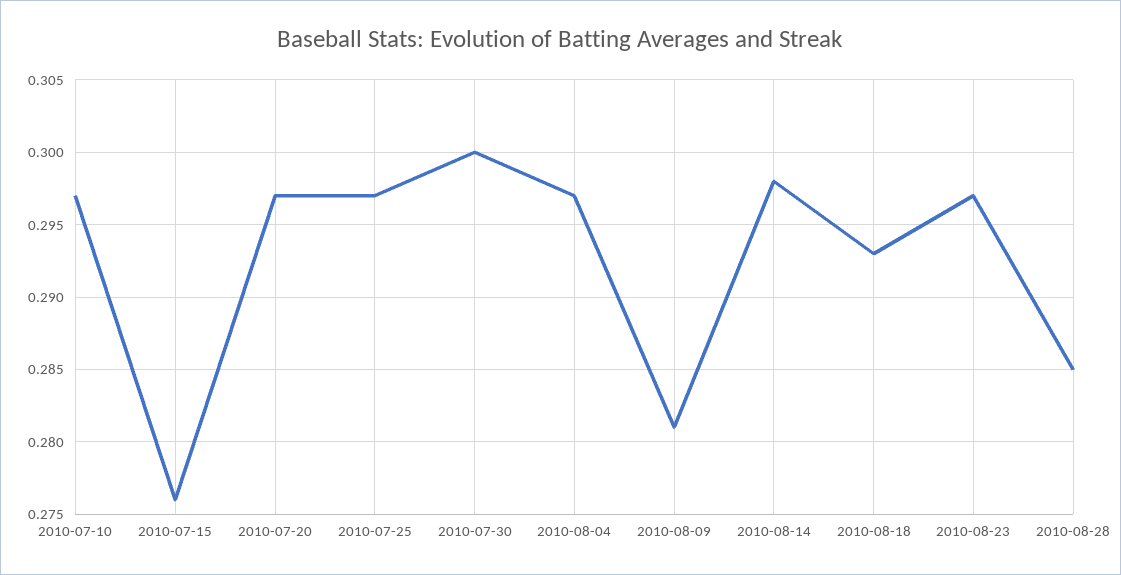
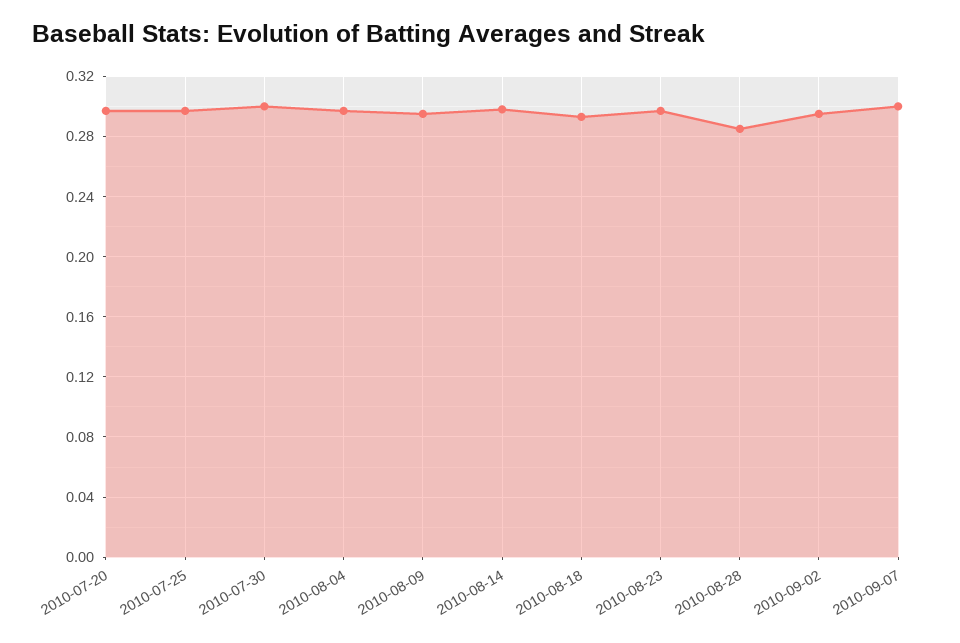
2010-07-10: 0.297 -> none
2010-07-15: 0.276 -> none
2010-08-09: 0.281 -> 0.295
2010-09-02: none -> 0.295
2010-09-07: none -> 0.3

